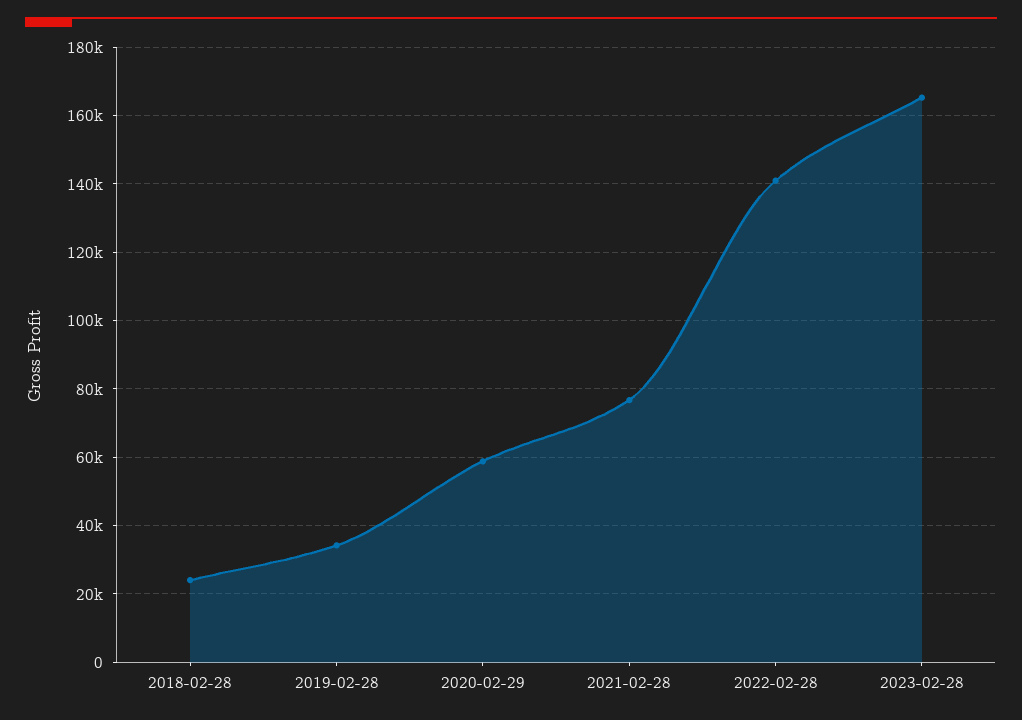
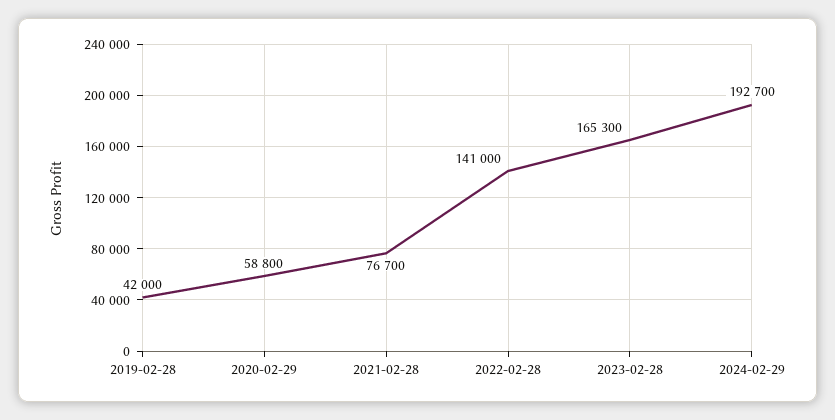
2018-02-28: 24000 -> none
2019-02-28: 34000 -> 42000
2024-02-29: none -> 192700

